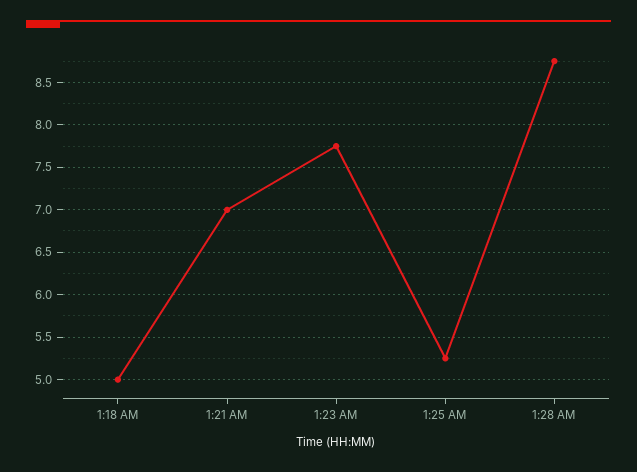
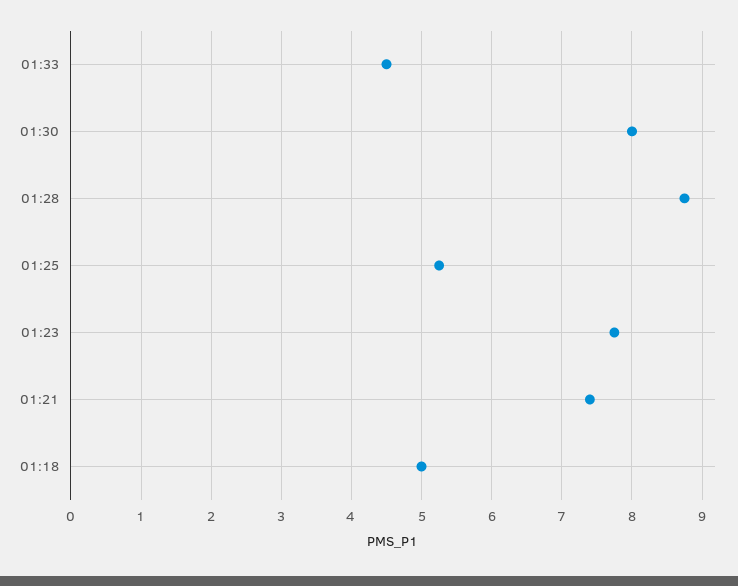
1:21 AM: 7 -> 7.4
01:33: none -> 4.5
01:30: none -> 8

